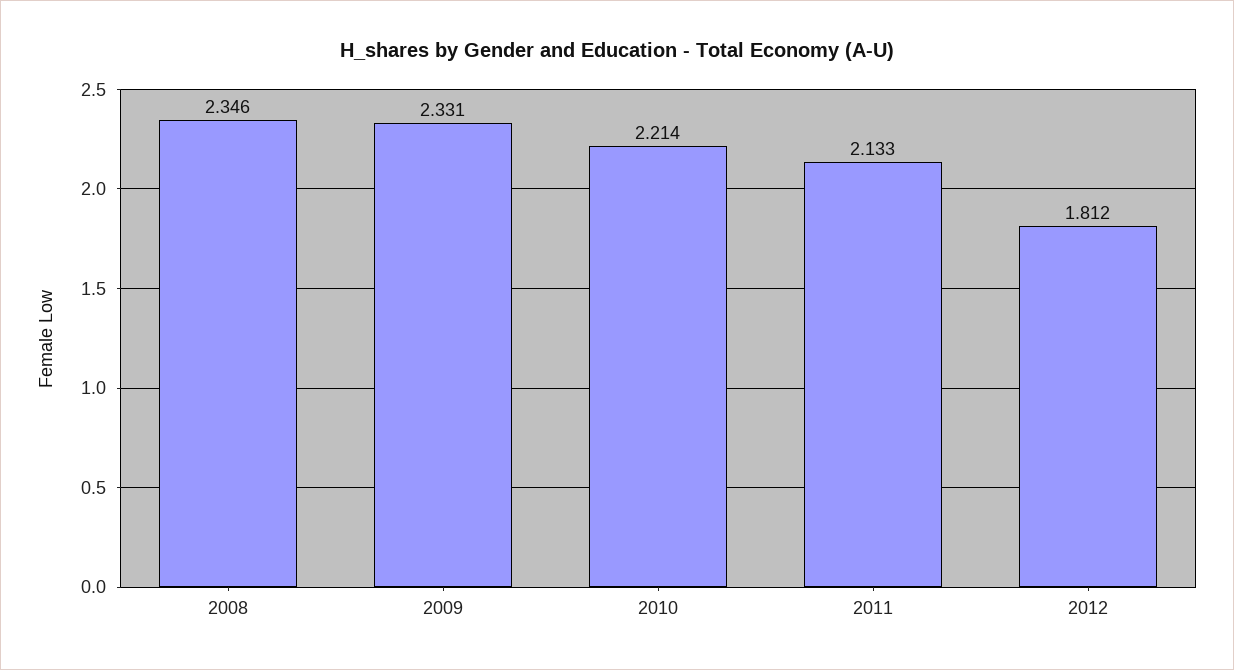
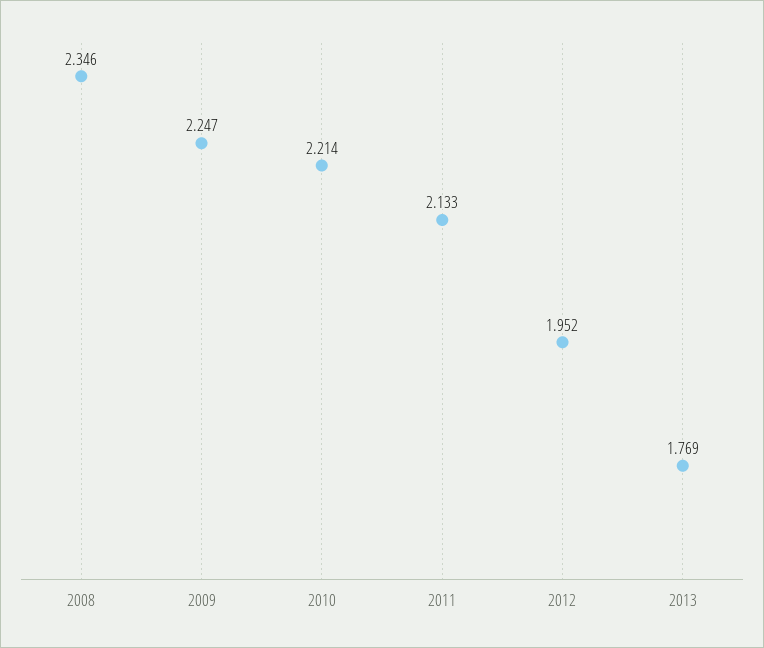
2009: 2.331 -> 2.247
2012: 1.812 -> 1.952
2013: none -> 1.769

